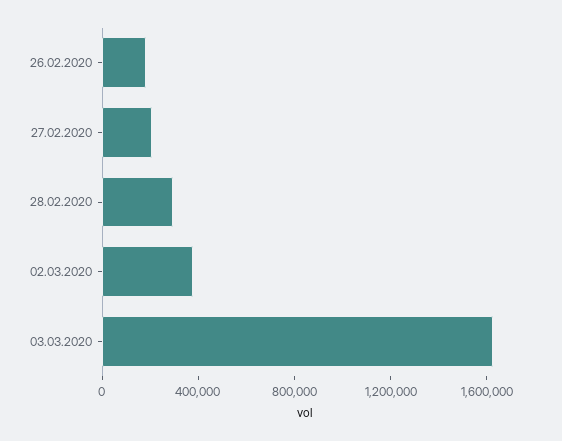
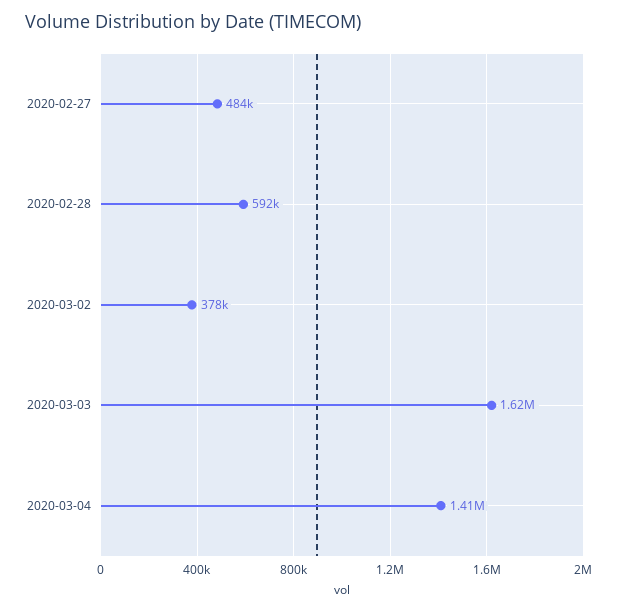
26.02.2020: 200000 -> none
27.02.2020: 200000 -> 484000
28.02.2020: 300000 -> 592000
2020-03-04: none -> 1410000

